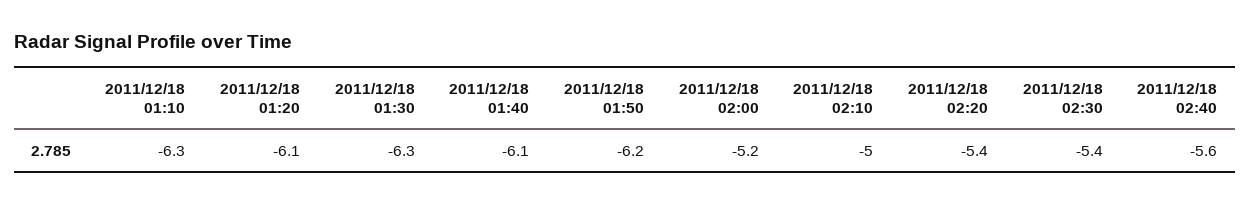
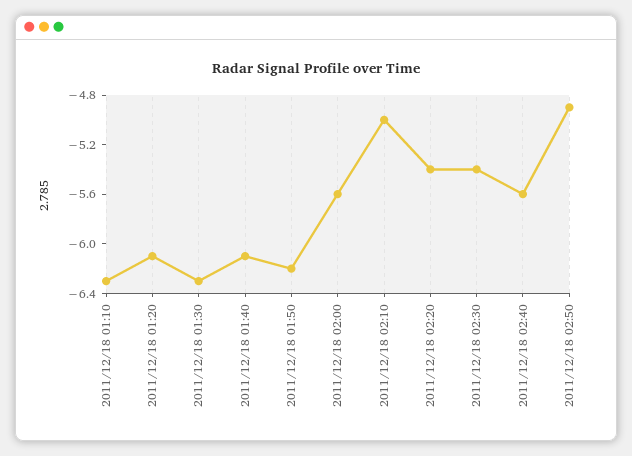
2011/12/18 02:00: -5.2 -> -5.6
2011/12/18 02:50: none -> -4.9

